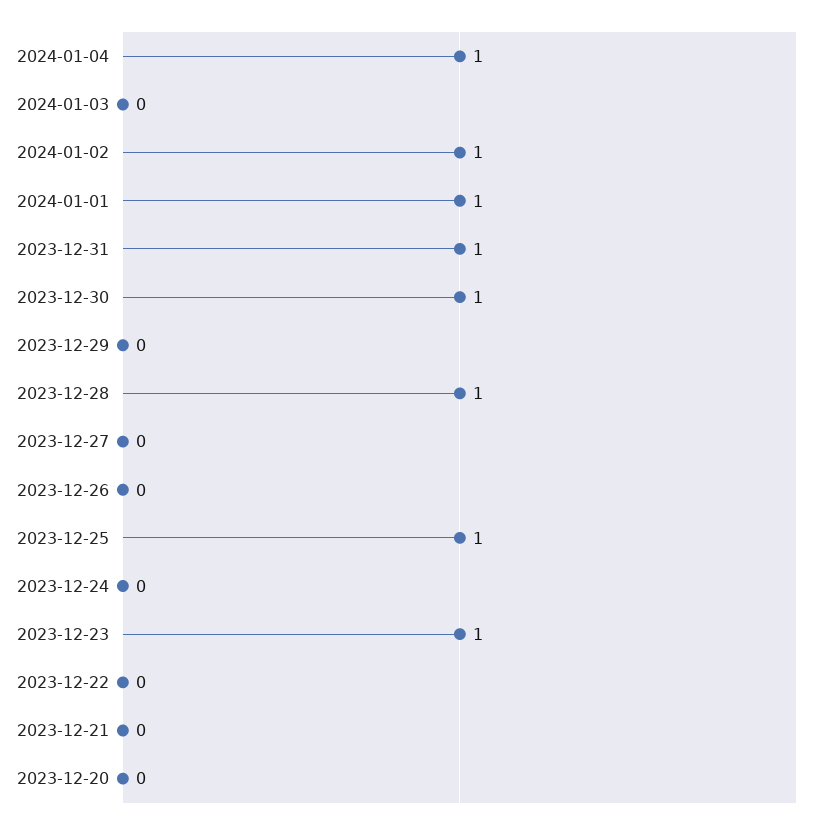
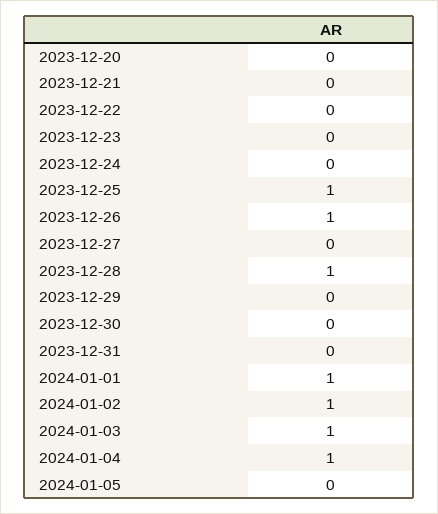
2024-01-03: 0 -> 1
2023-12-31: 1 -> 0
2023-12-30: 1 -> 0
2023-12-26: 0 -> 1
2023-12-23: 1 -> 0
2024-01-05: none -> 0

